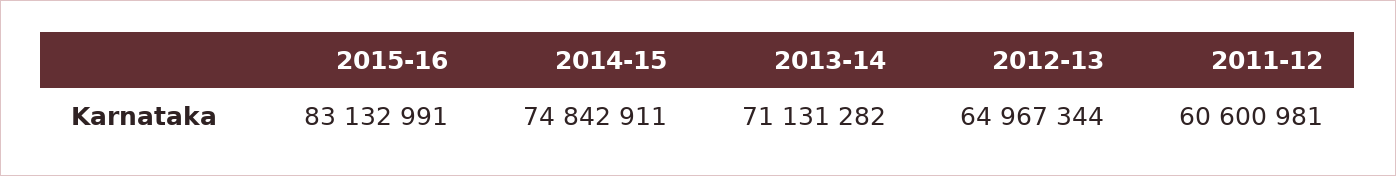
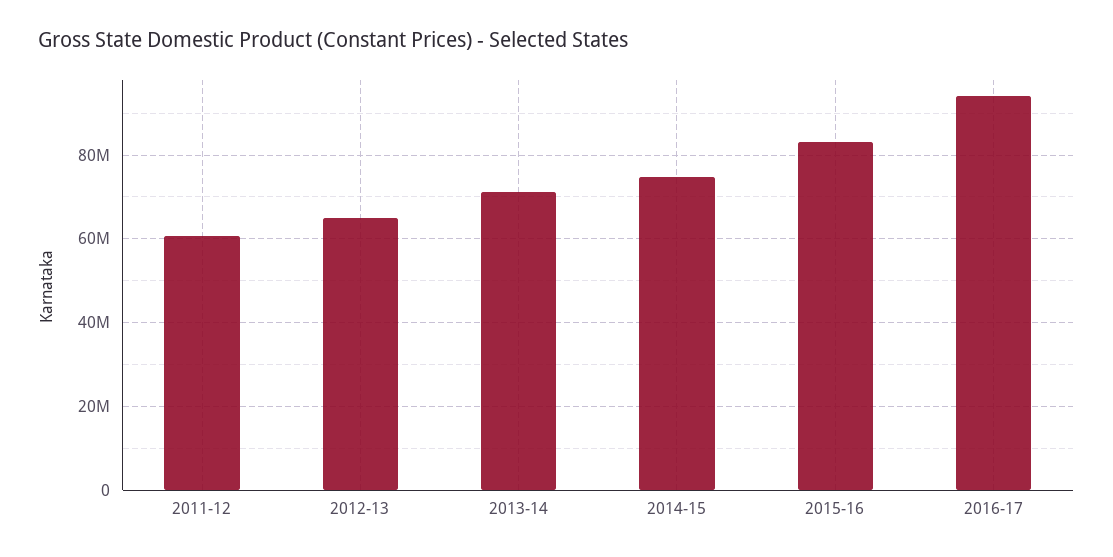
2016-17: none -> 94000000

